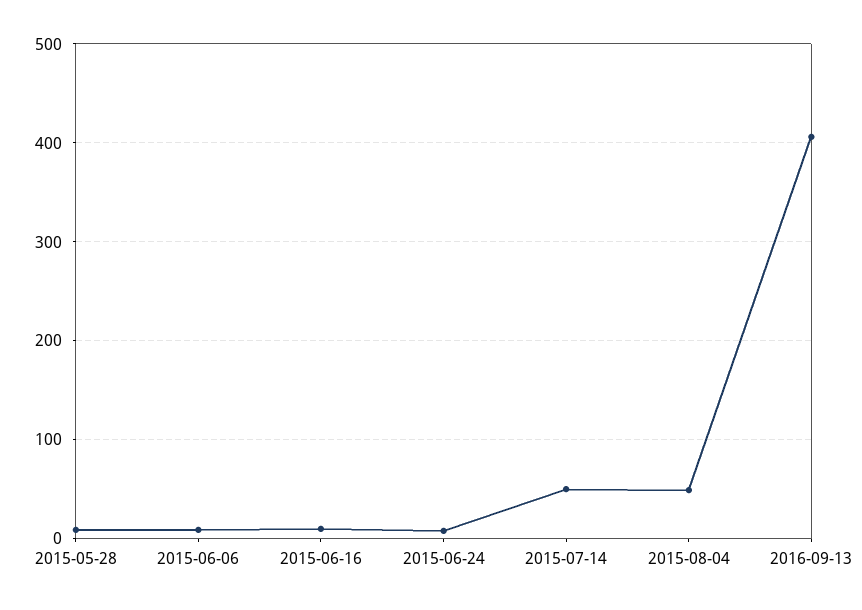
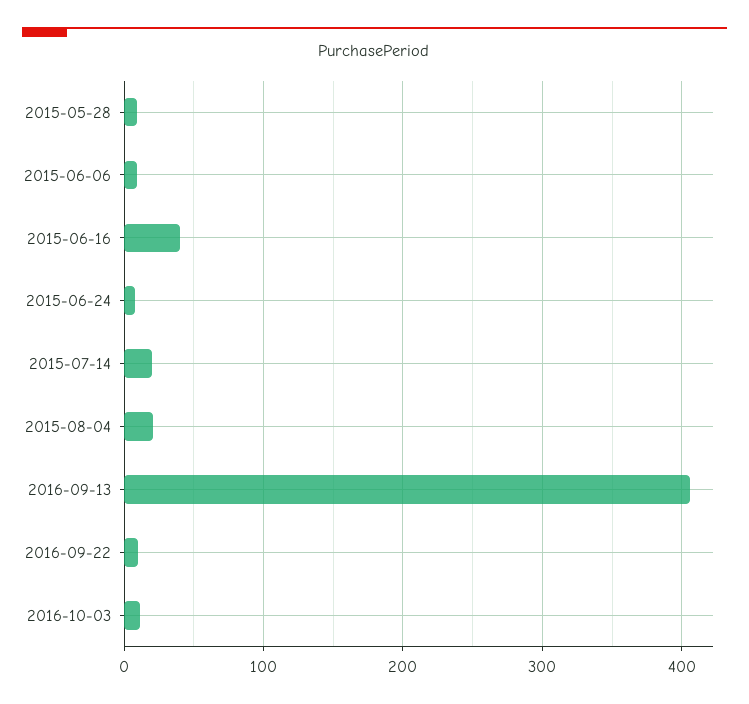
2015-06-16: 10 -> 40
2015-07-14: 50 -> 20
2015-08-04: 50 -> 20
2016-09-22: none -> 10
2016-10-03: none -> 10

